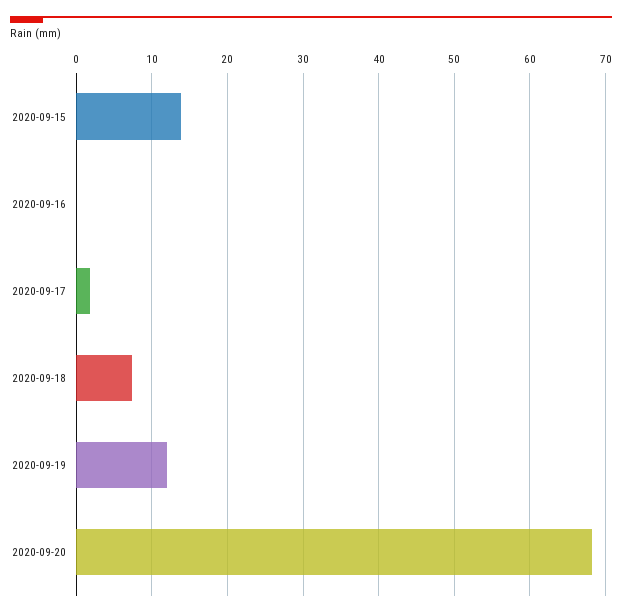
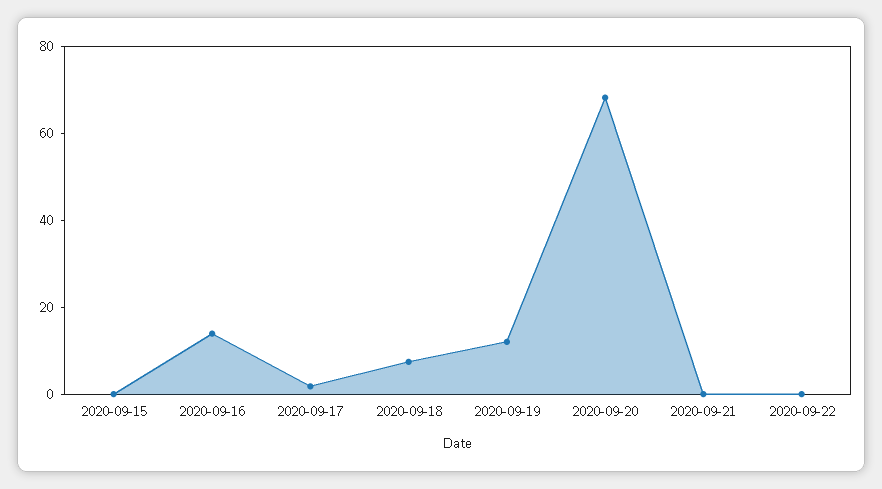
2020-09-15: 14 -> 0
2020-09-16: 0 -> 15
2020-09-21: none -> 0
2020-09-22: none -> 0

